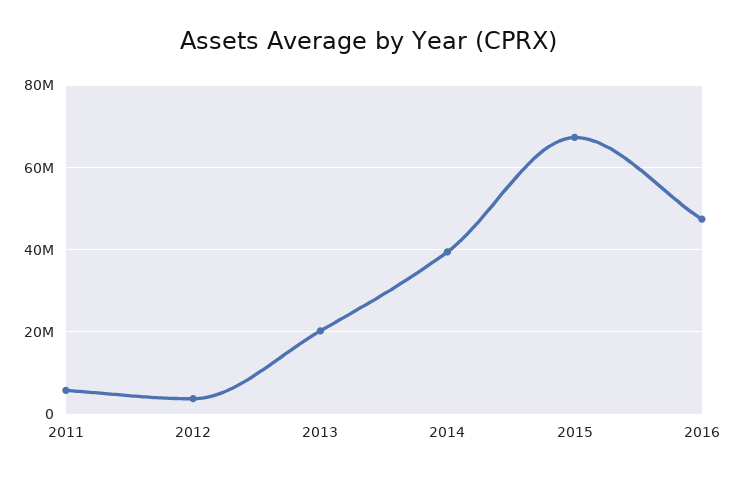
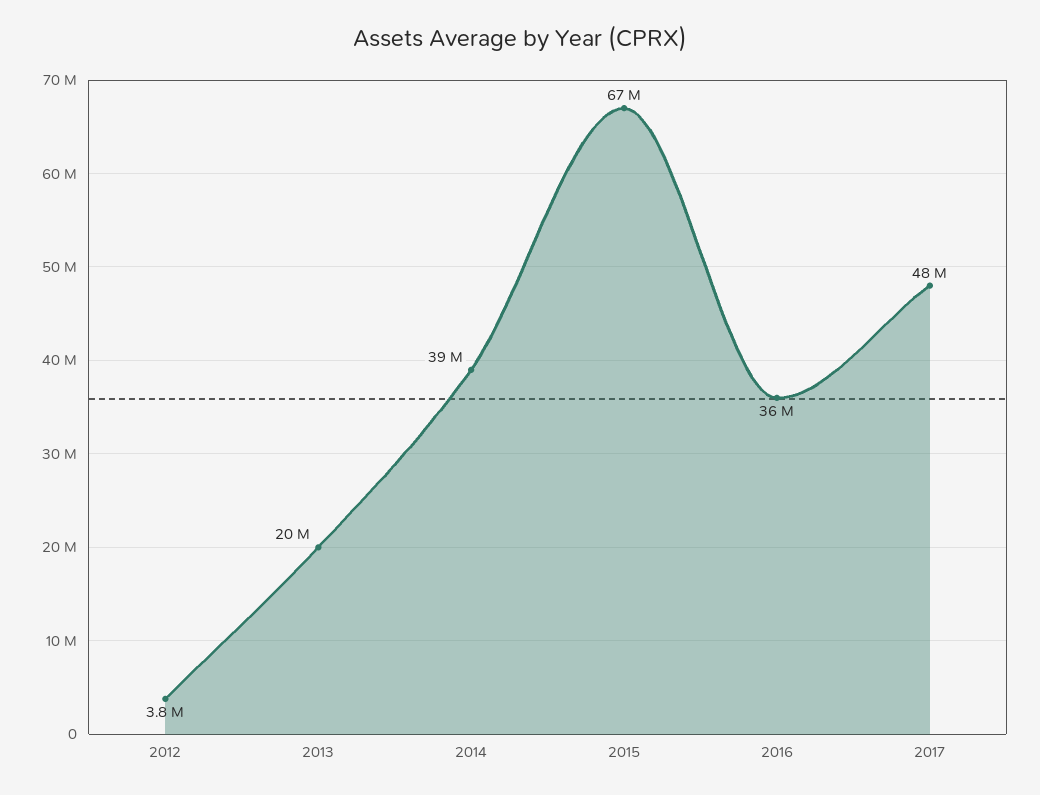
2011: 6000000 -> none
2016: 48000000 -> 36000000
2017: none -> 48000000

